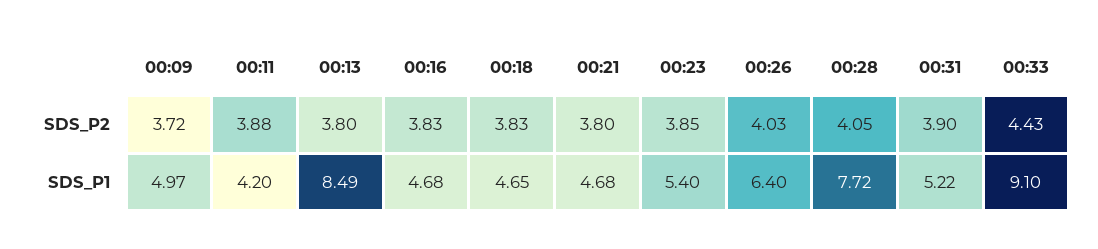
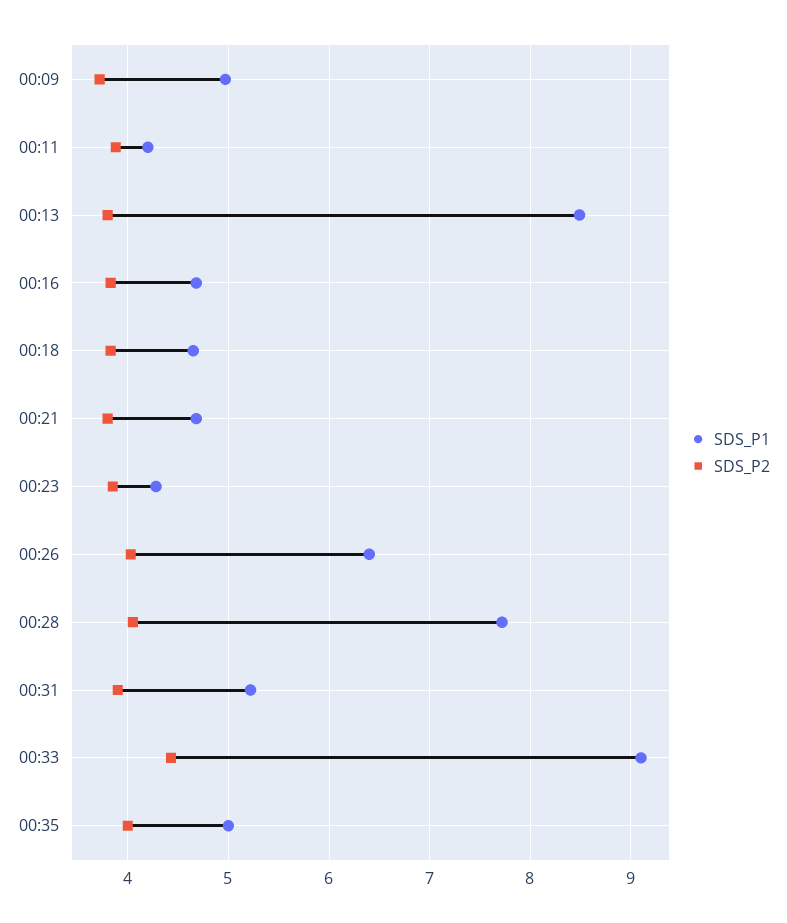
SDS_P1, 00:23: 5.4 -> 4.3
SDS_P1, 00:35: none -> 5
SDS_P2, 00:35: none -> 4

